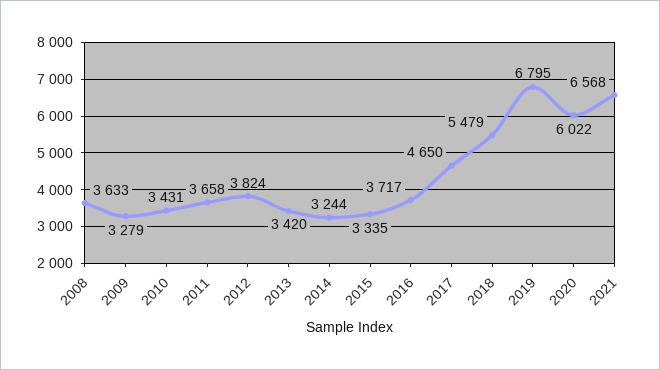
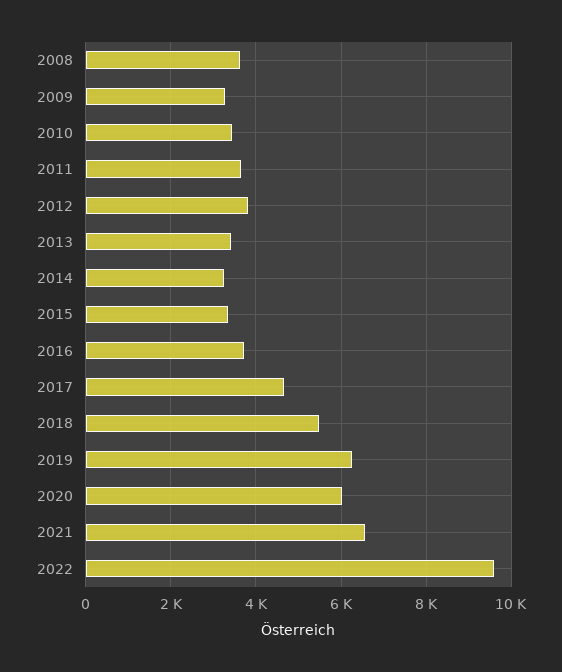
2019: 6795 -> 6200
2022: none -> 9600

